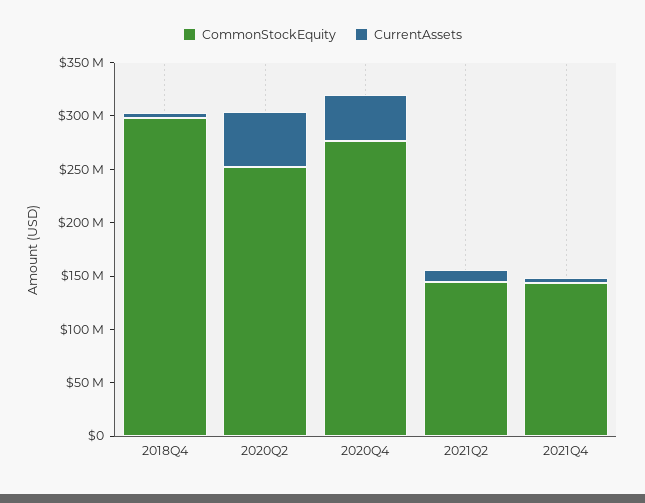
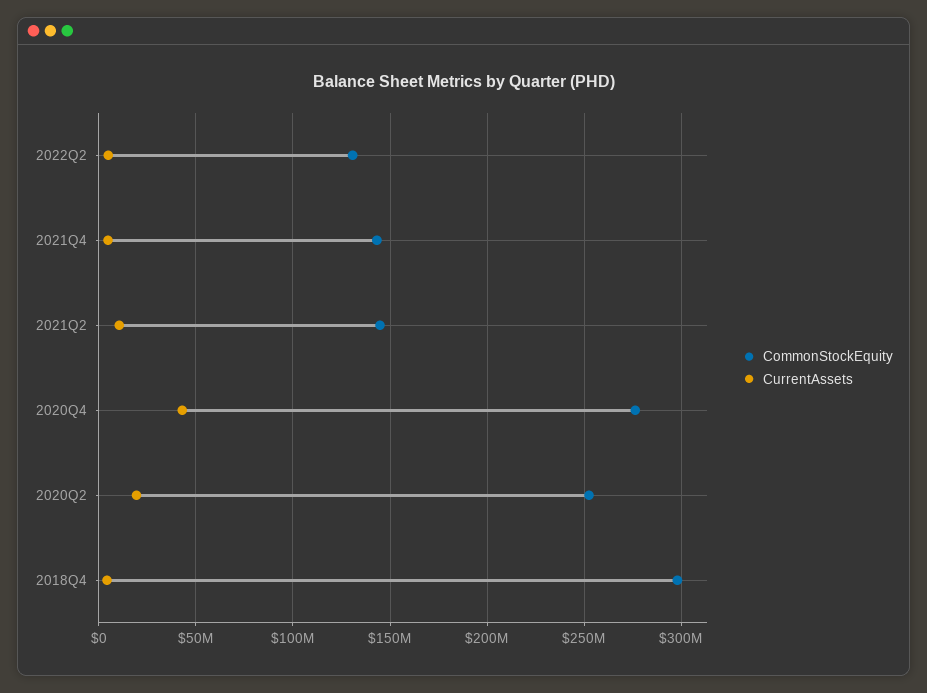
CurrentAssets, 2020Q2: 50000000 -> 20000000
CommonStockEquity, 2022Q2: none -> 130000000
CurrentAssets, 2022Q2: none -> 5000000

